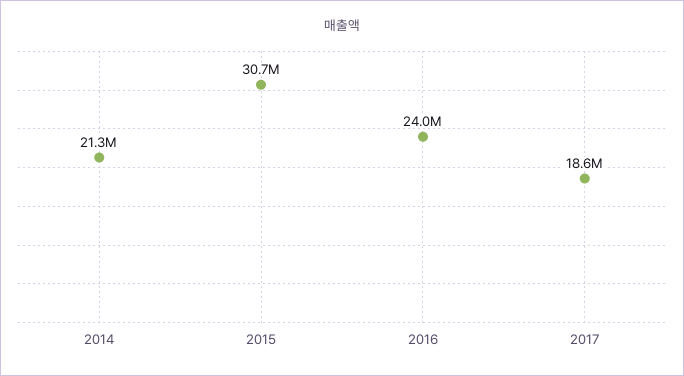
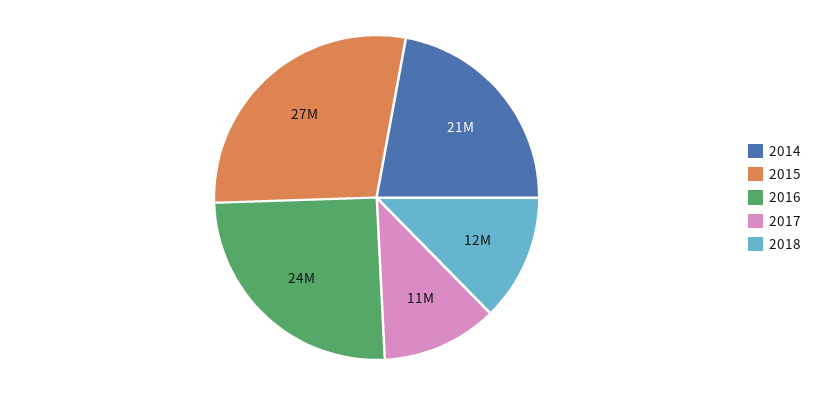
2015: 30700000 -> 27000000
2017: 18600000 -> 11000000
2018: none -> 12000000

